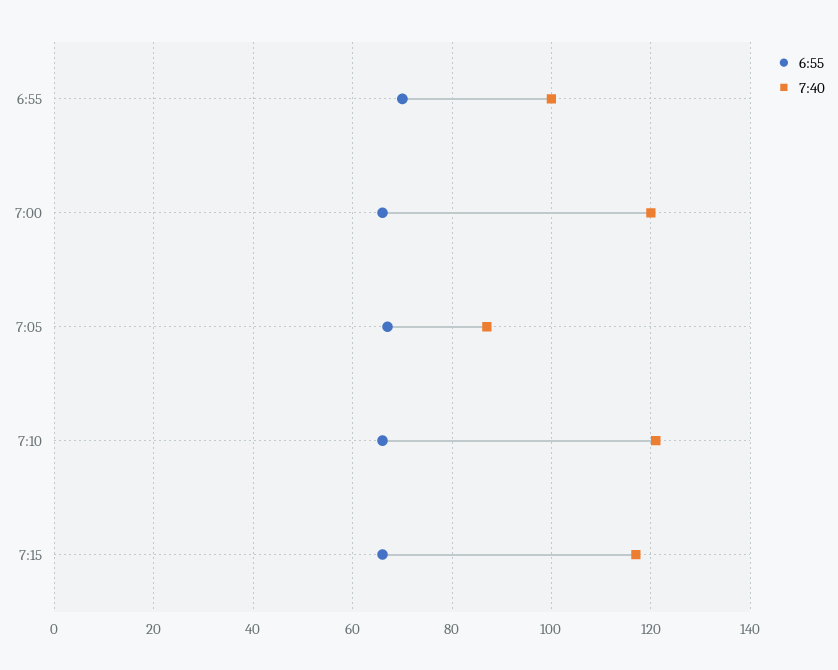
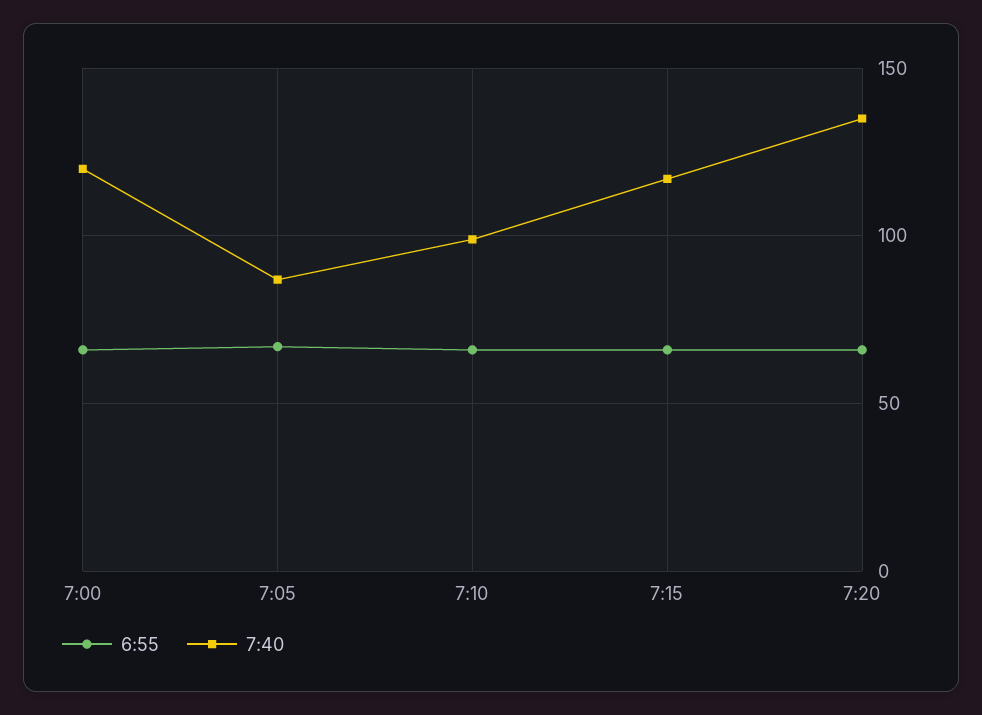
6:55, 6:55: 70 -> none
7:40, 6:55: 100 -> none
7:40, 7:10: 120 -> 100
6:55, 7:20: none -> 65
7:40, 7:20: none -> 135

